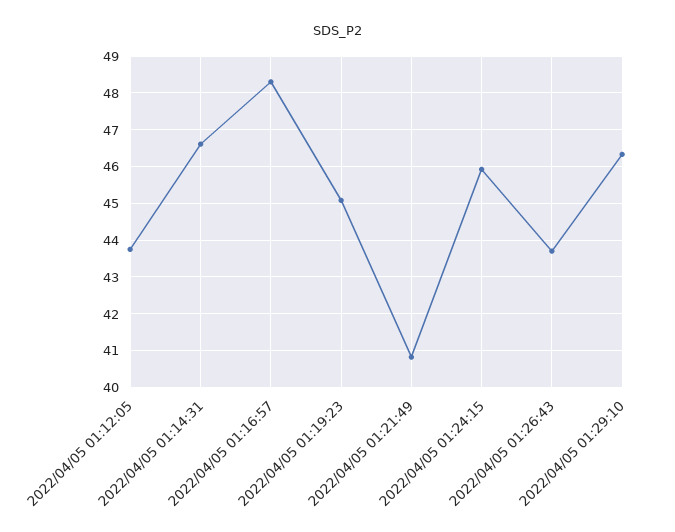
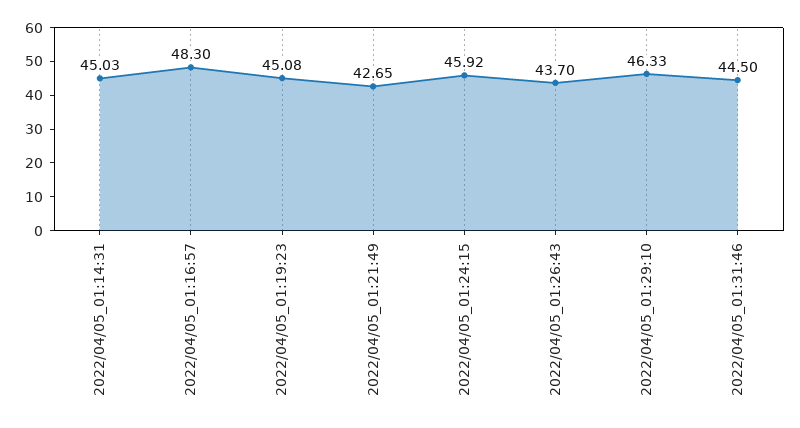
2022/04/05 01:12:05: 43.8 -> none
2022/04/05 01:14:31: 46.6 -> 45.03
2022/04/05 01:21:49: 40.8 -> 42.65
2022/04/05_01:31:46: none -> 44.5

